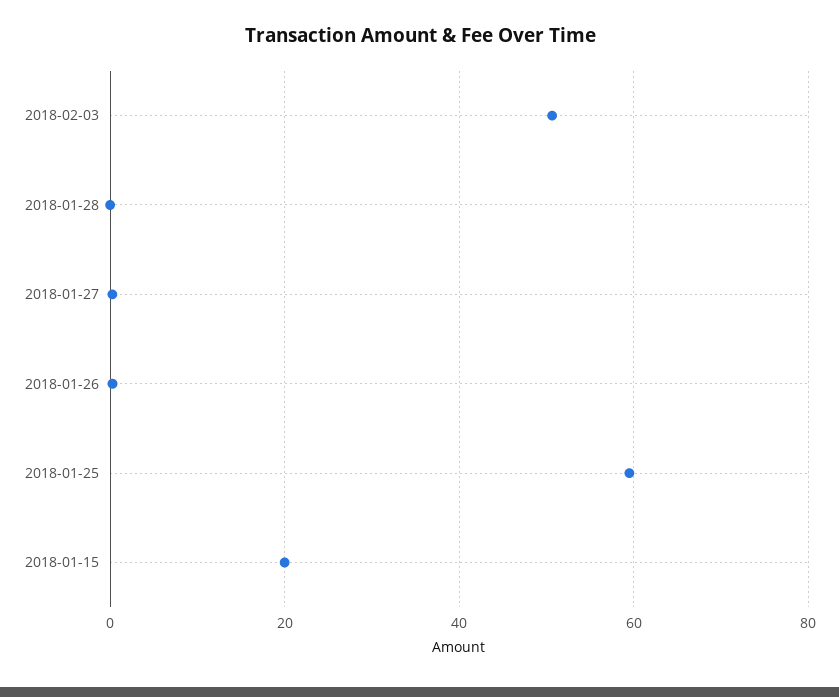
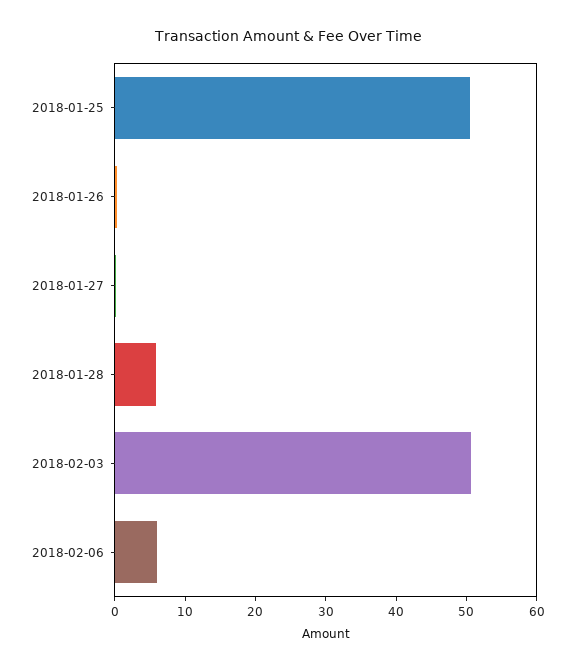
2018-01-28: 0 -> 6
2018-01-25: 60 -> 50
2018-01-15: 20 -> none
2018-02-06: none -> 6

